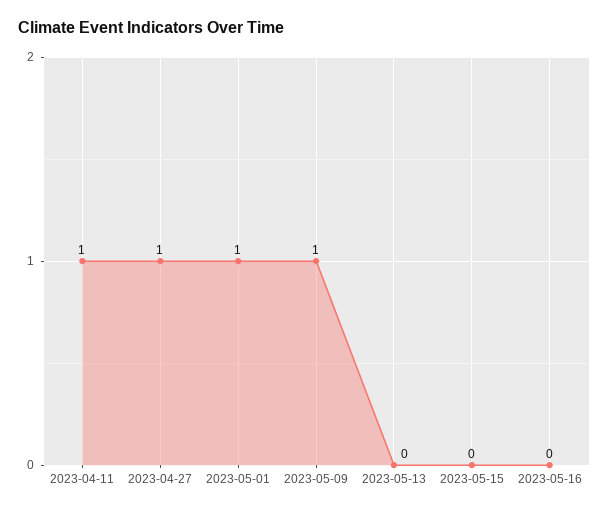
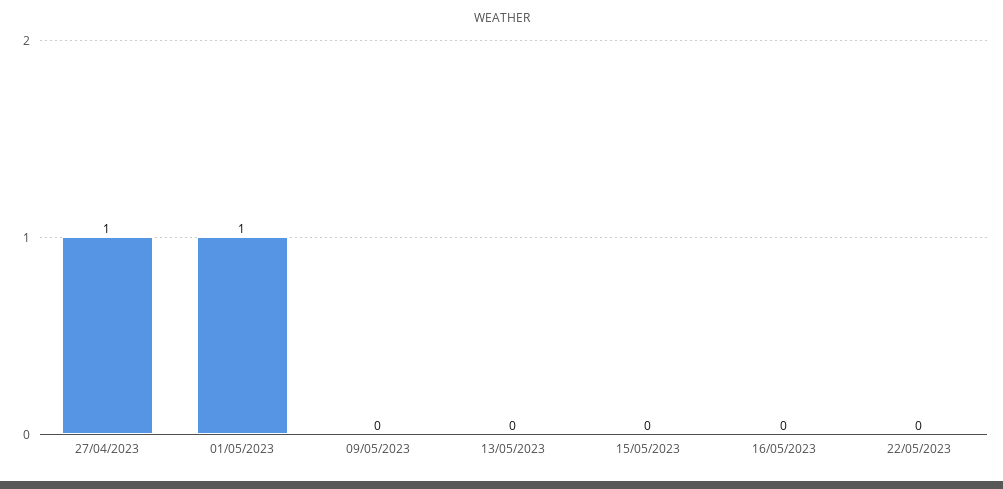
2023-04-11: 1 -> none
2023-05-09: 1 -> 0
22/05/2023: none -> 0

